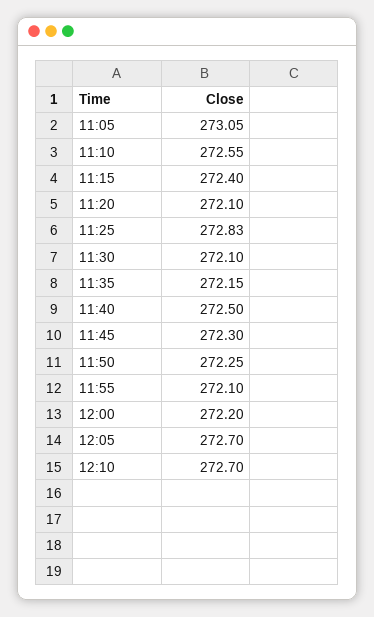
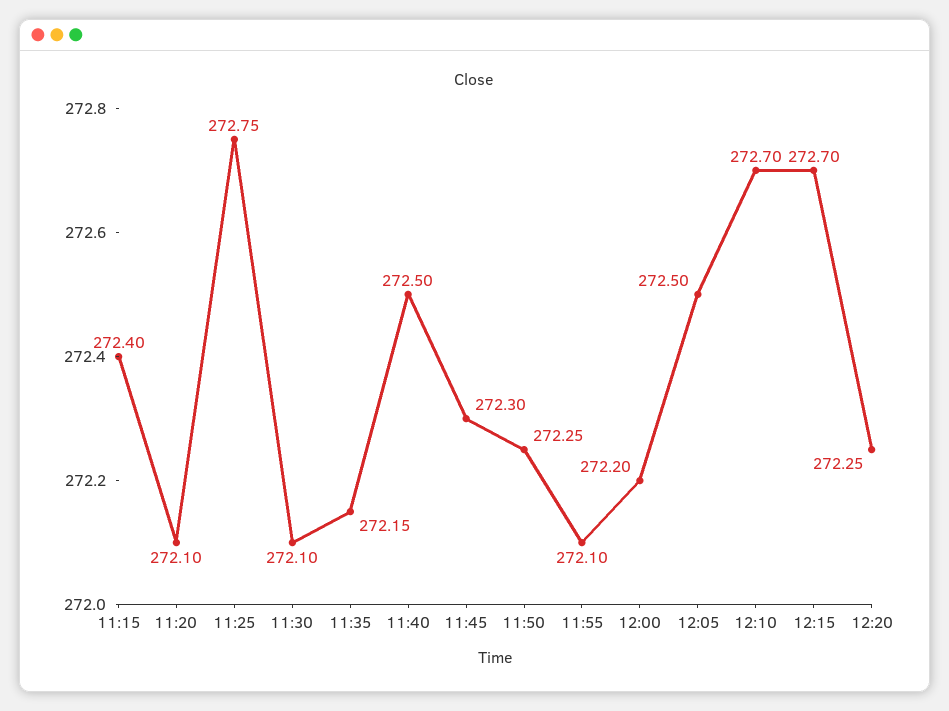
11:05: 273.05 -> none
11:10: 272.55 -> none
11:25: 272.83 -> 272.75
12:05: 272.7 -> 272.5
12:15: none -> 272.7
12:20: none -> 272.25

